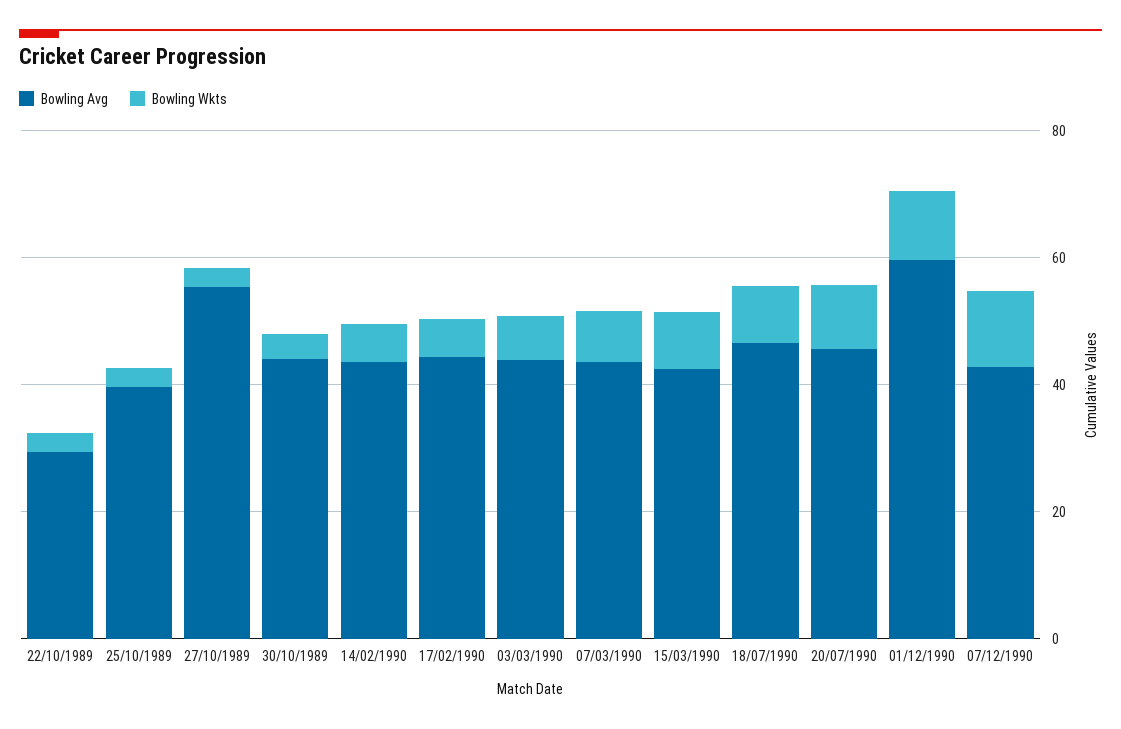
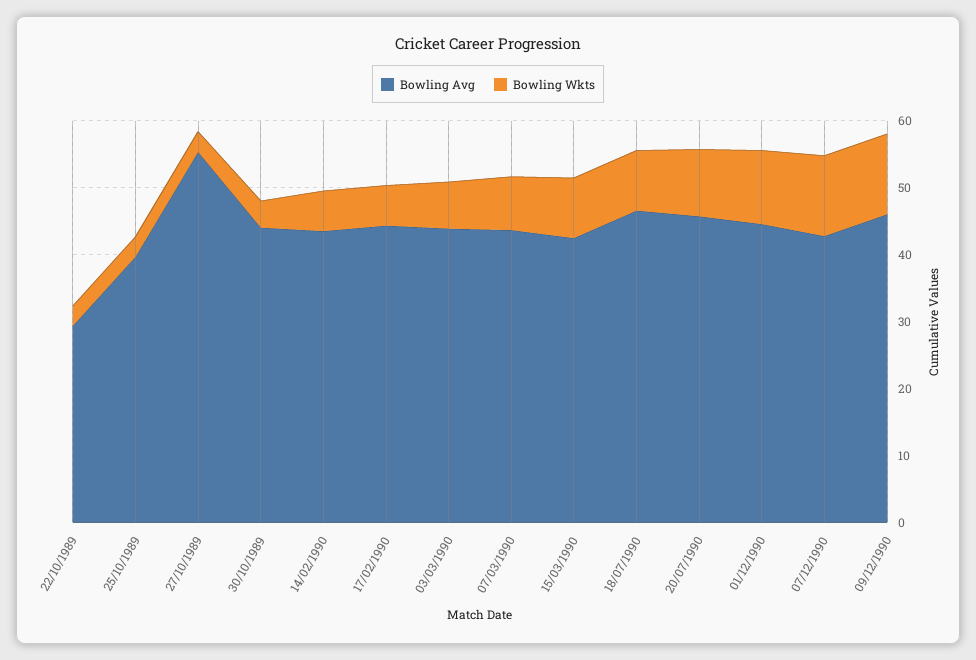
Bowling Avg, 01/12/1990: 60 -> 44
Bowling Avg, 09/12/1990: none -> 46
Bowling Wkts, 09/12/1990: none -> 12

